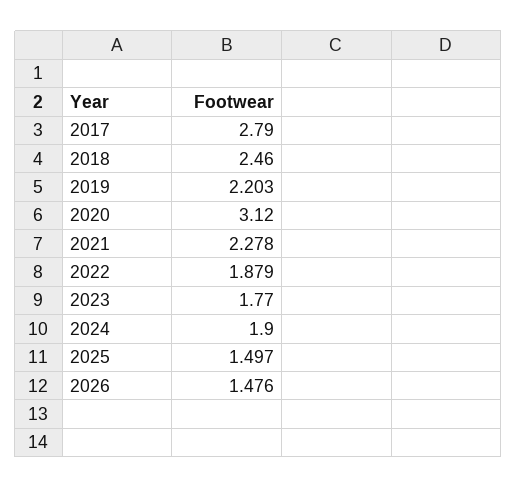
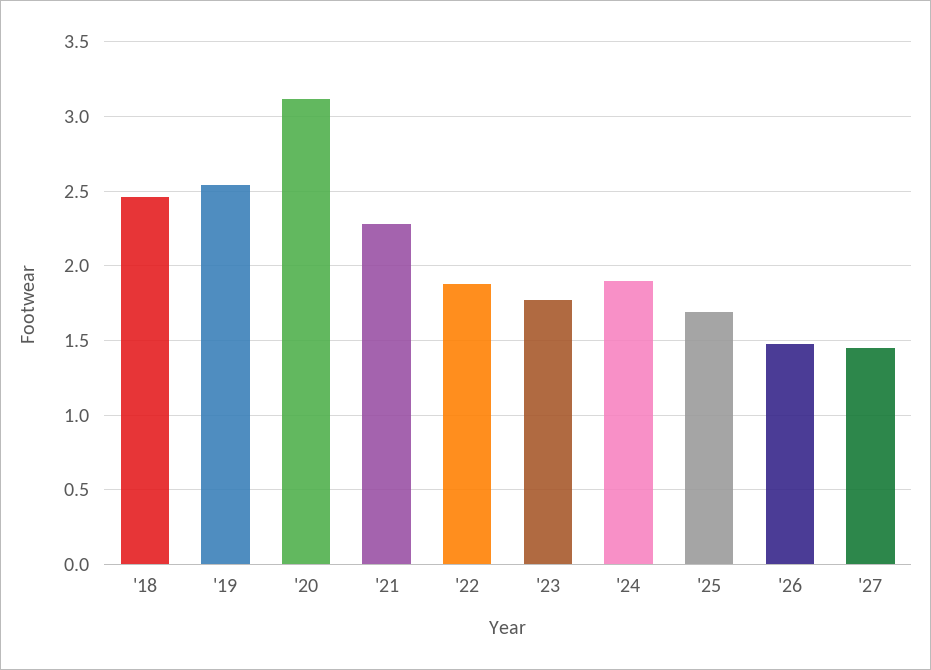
2017: 2.79 -> none
2019: 2.203 -> 2.55
2025: 1.497 -> 1.7
'27: none -> 1.45

